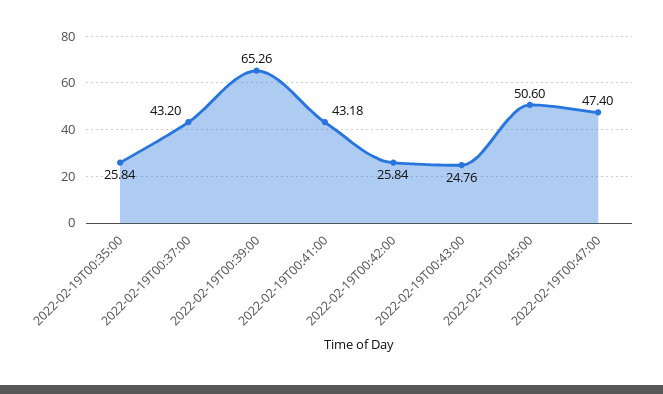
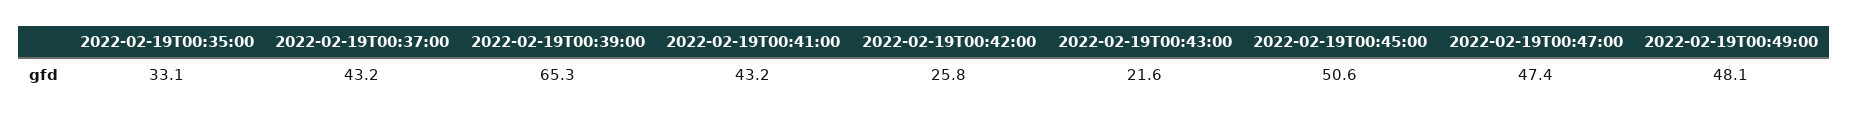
2022-02-19T00:35:00: 25.84 -> 33.1
2022-02-19T00:43:00: 24.76 -> 21.6
2022-02-19T00:49:00: none -> 48.1

